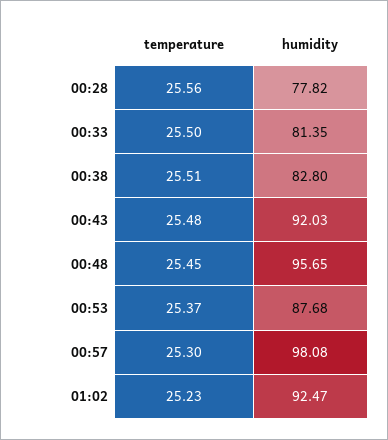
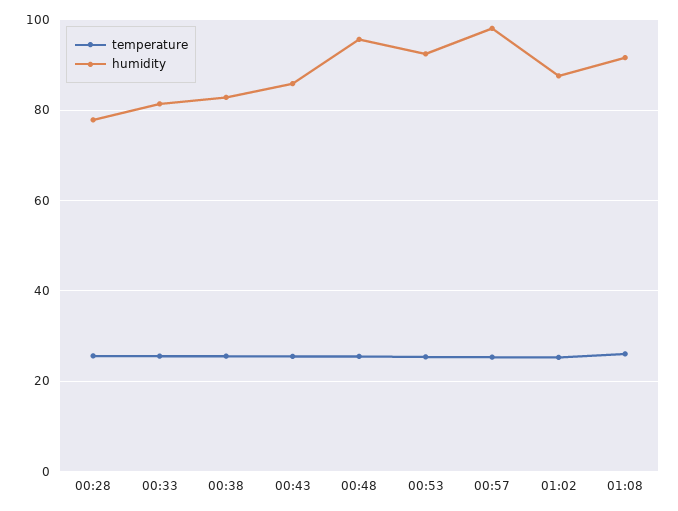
humidity, 00:43: 92.03 -> 86
humidity, 00:53: 87.68 -> 92
humidity, 01:02: 92.47 -> 88
temperature, 01:08: none -> 26
humidity, 01:08: none -> 92

